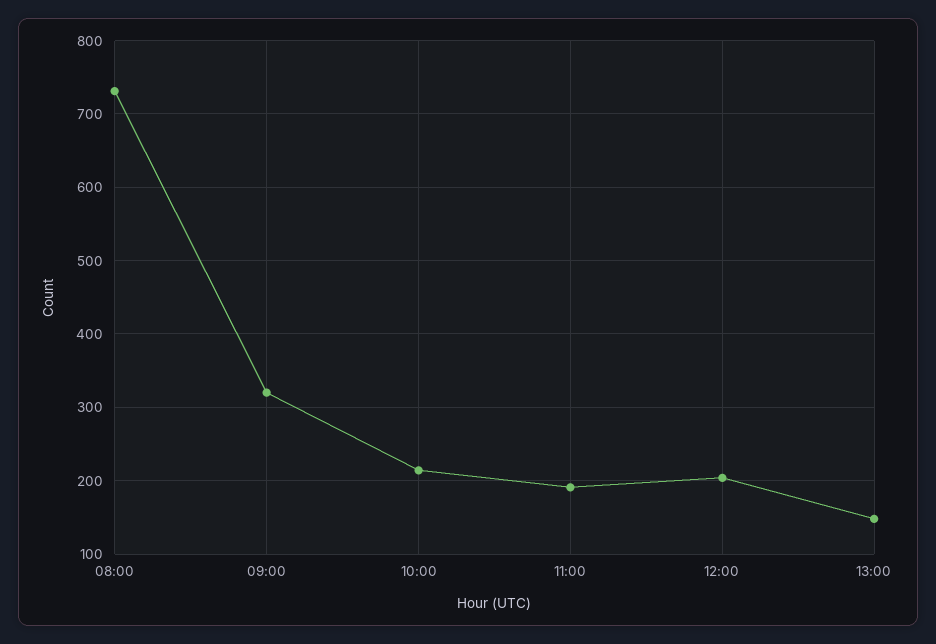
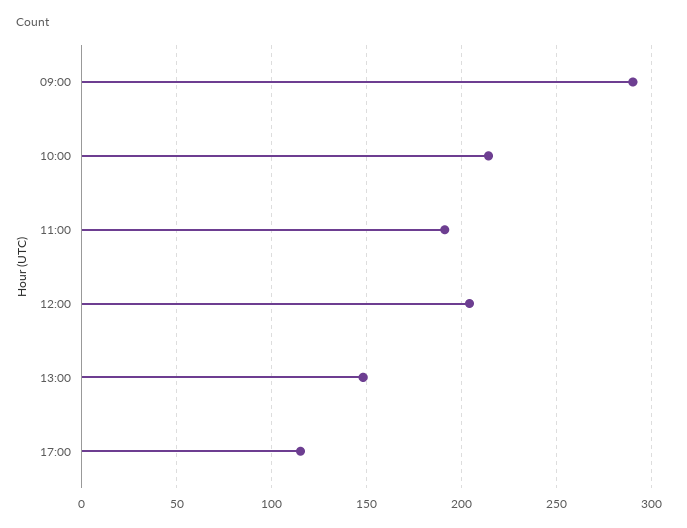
08:00: 730 -> none
09:00: 320 -> 290
17:00: none -> 115

